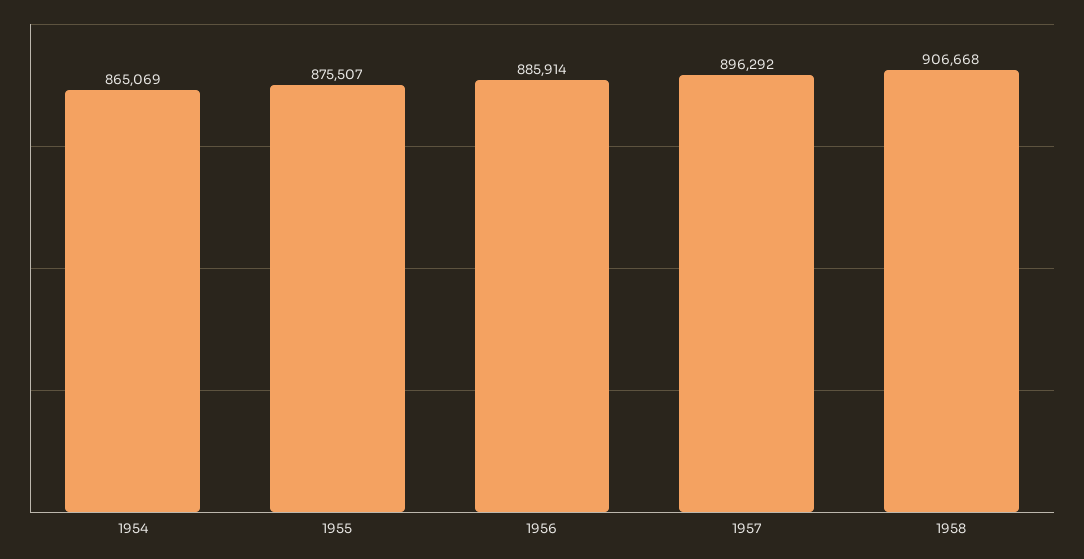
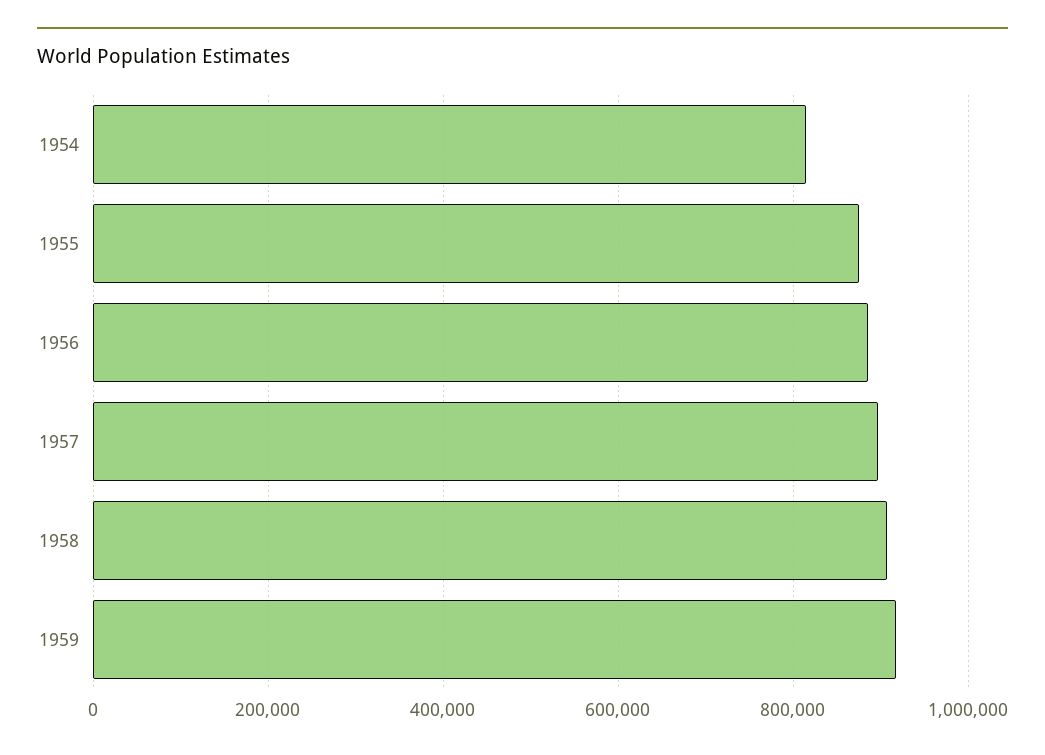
1954: 865069 -> 820000
1959: none -> 920000

